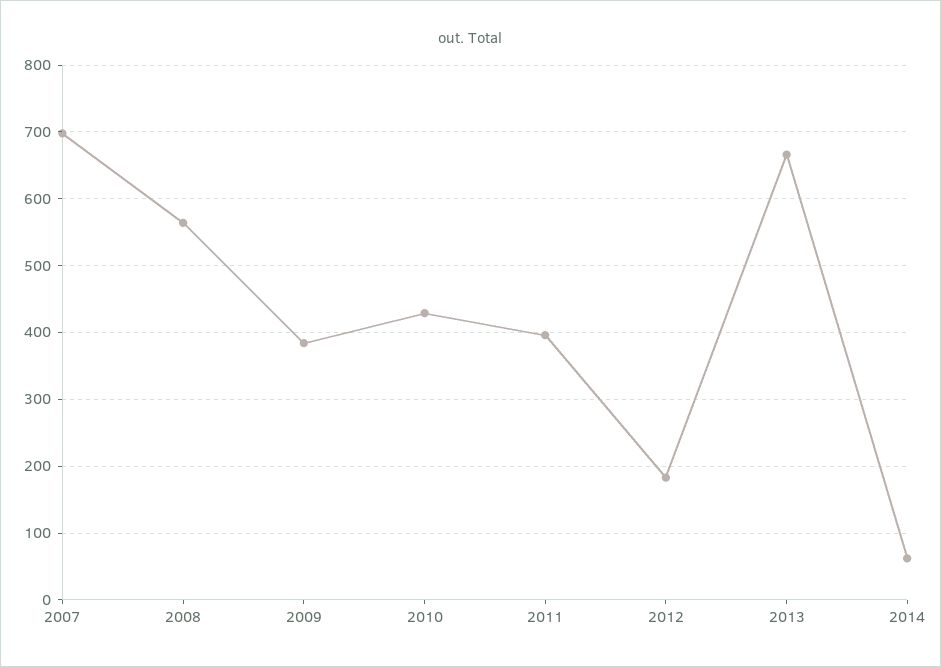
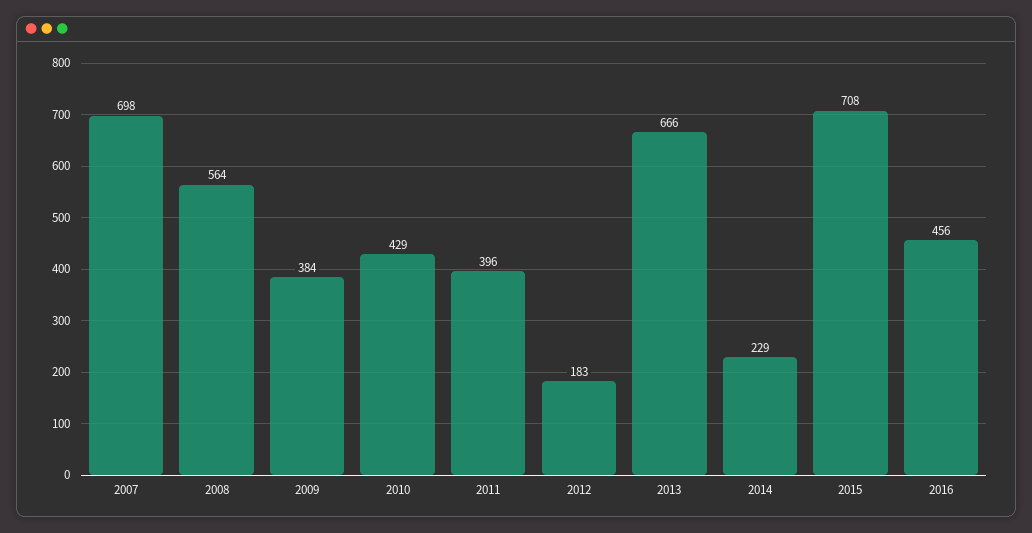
2014: 60 -> 229
2015: none -> 708
2016: none -> 456

